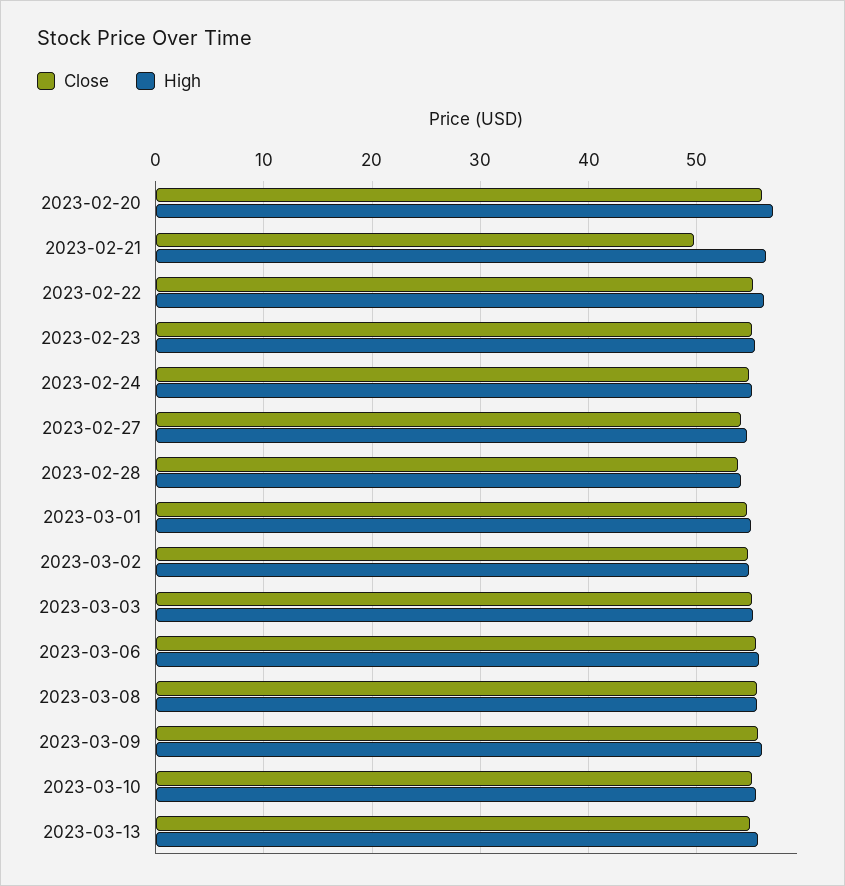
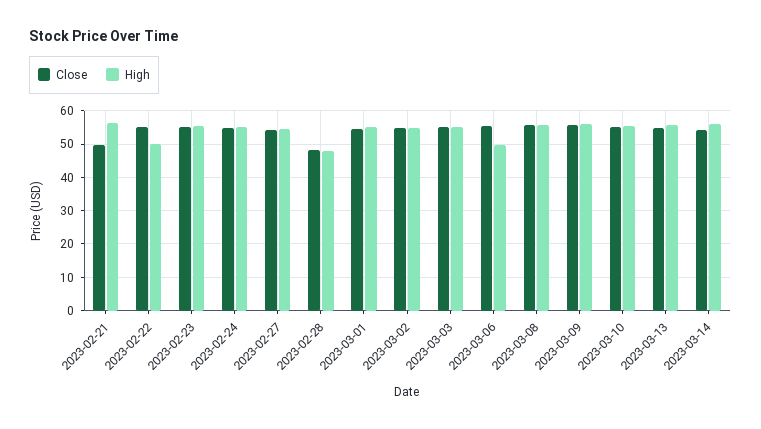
Close, 2023-02-20: 56 -> none
High, 2023-02-20: 57 -> none
High, 2023-02-22: 56 -> 50
Close, 2023-02-28: 54 -> 48
High, 2023-02-28: 54 -> 48
High, 2023-03-06: 56 -> 50
Close, 2023-03-14: none -> 54
High, 2023-03-14: none -> 56

